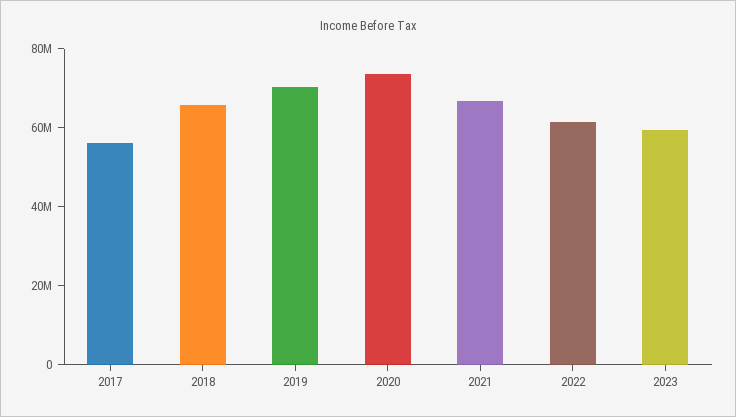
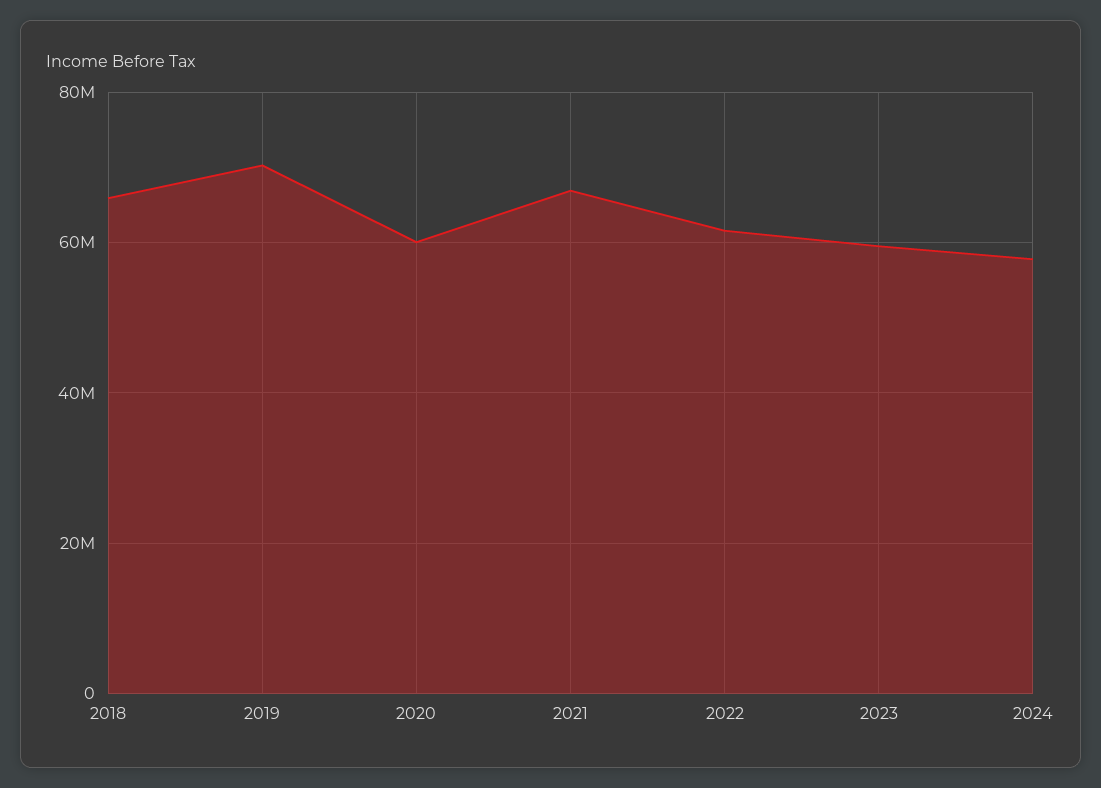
2017: 55000000 -> none
2020: 75000000 -> 60000000
2024: none -> 58000000

